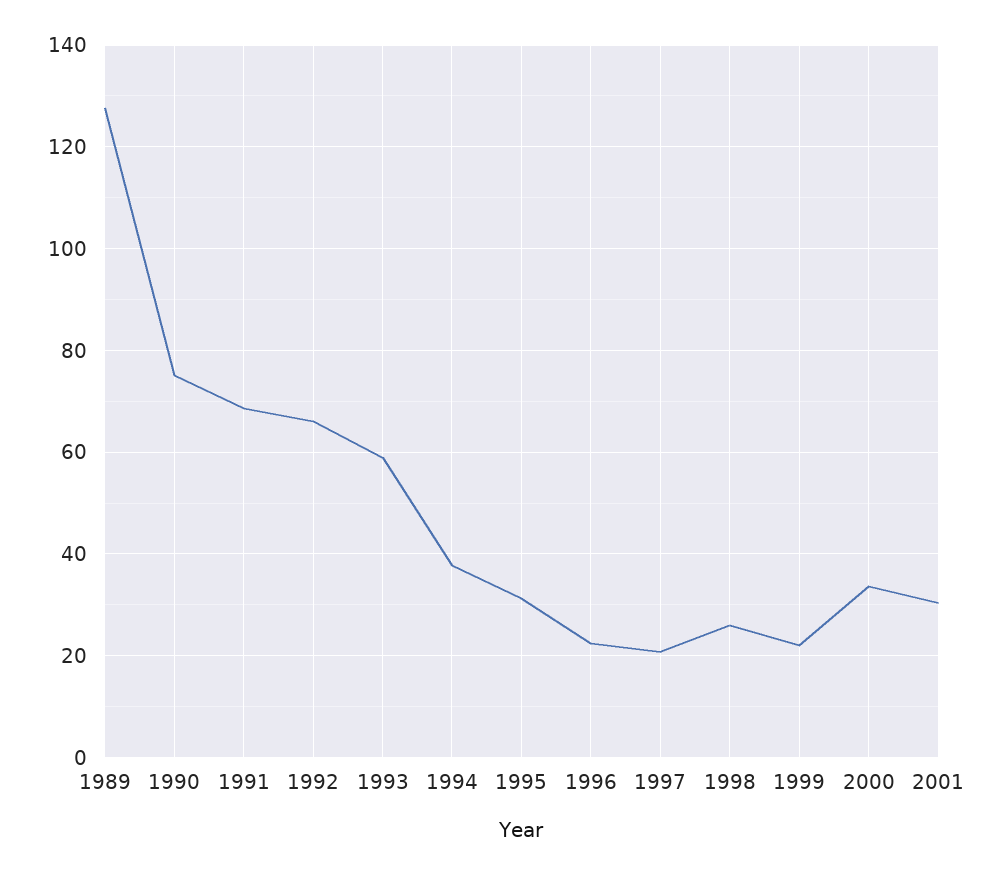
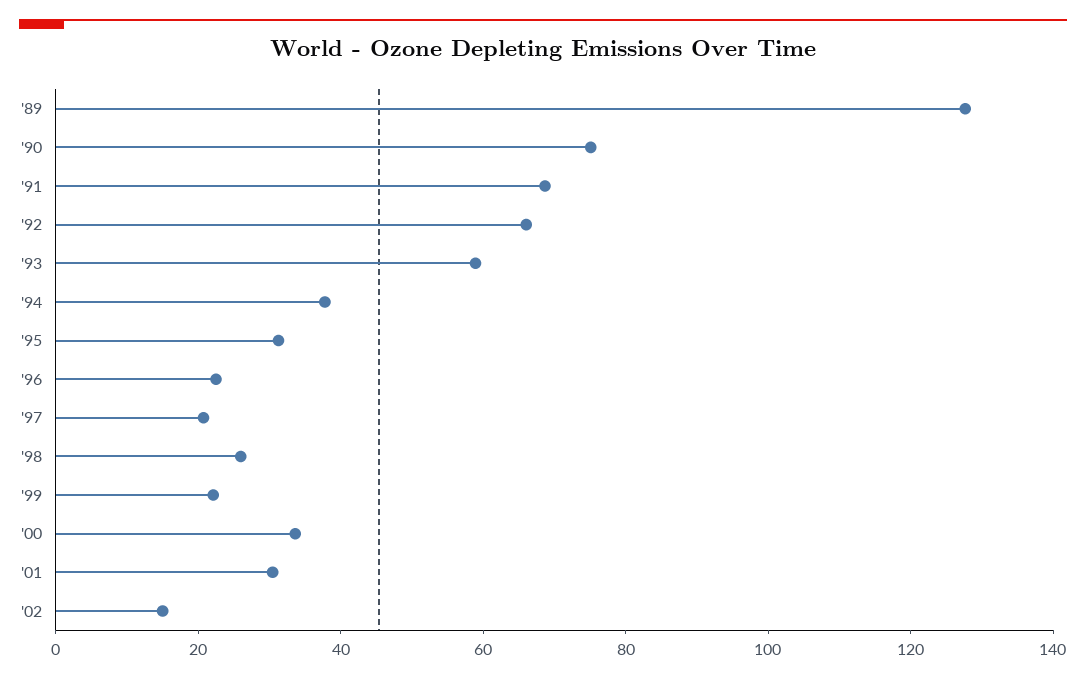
'02: none -> 15

